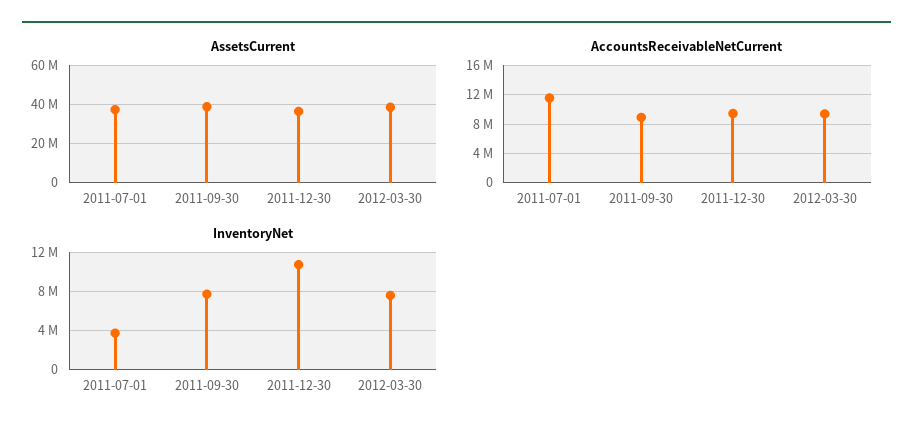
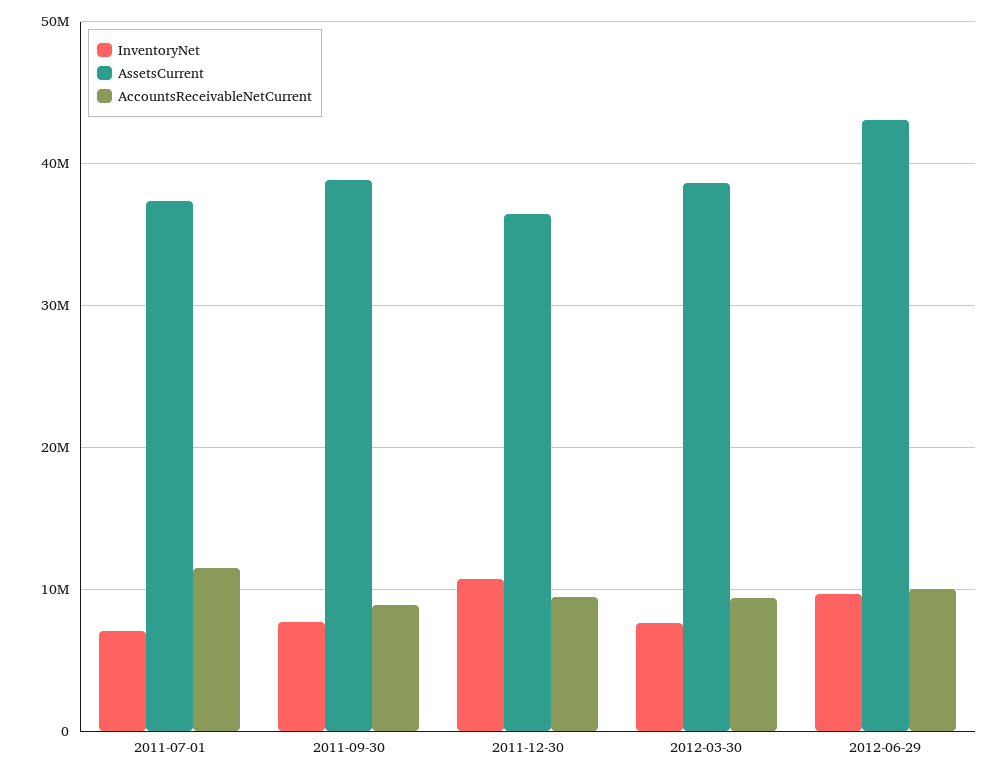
InventoryNet, 2011-07-01: 4000000 -> 7000000
InventoryNet, 2012-06-29: none -> 10000000
AssetsCurrent, 2012-06-29: none -> 43000000
AccountsReceivableNetCurrent, 2012-06-29: none -> 10000000

